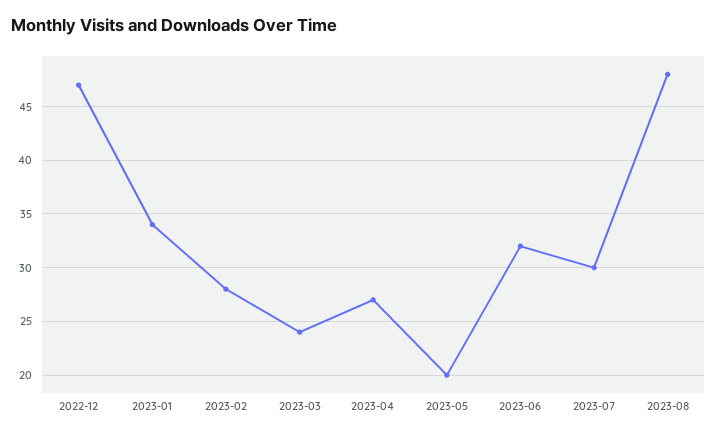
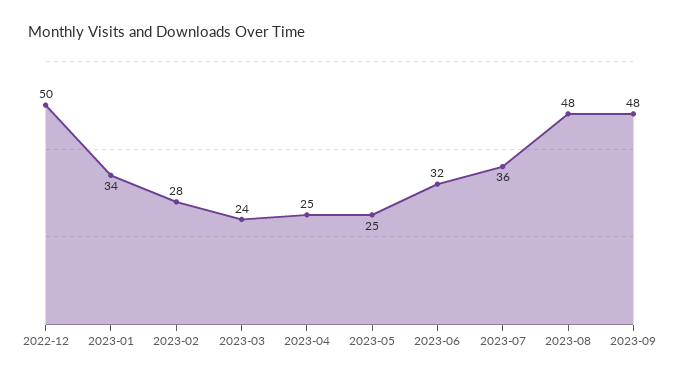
2022-12: 47 -> 50
2023-04: 27 -> 25
2023-05: 20 -> 25
2023-07: 30 -> 36
2023-09: none -> 48

